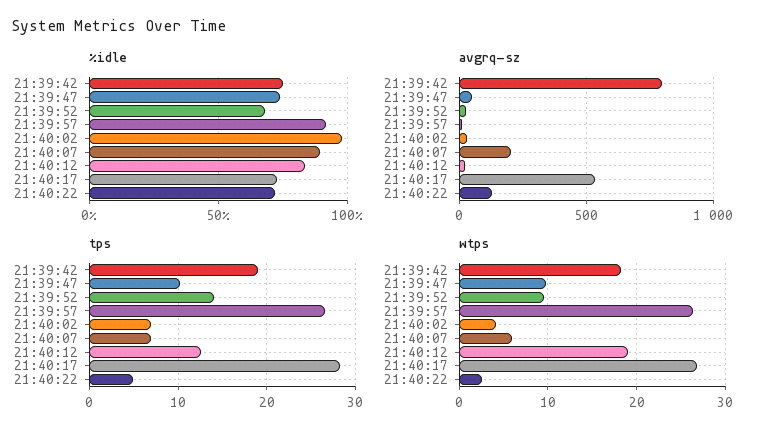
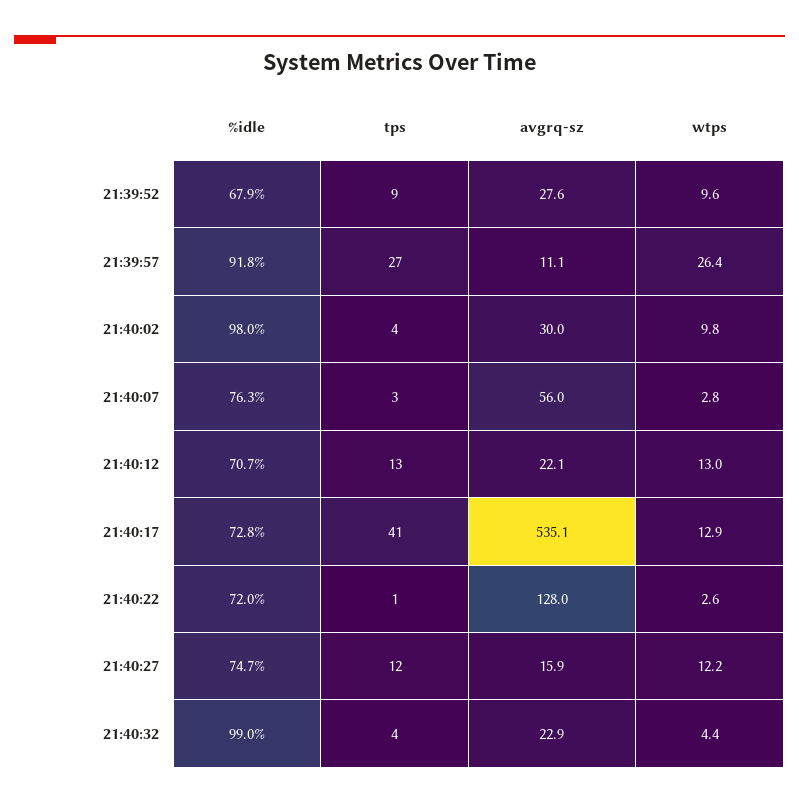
%idle, 21:39:42: 75 -> none
%idle, 21:39:47: 75 -> none
%idle, 21:40:07: 90 -> 76.3
%idle, 21:40:12: 85 -> 70.7
avgrq-sz, 21:39:42: 800 -> none
avgrq-sz, 21:39:47: 50 -> none
avgrq-sz, 21:40:07: 200 -> 56
tps, 21:39:42: 19 -> none
tps, 21:39:47: 10 -> none
tps, 21:39:52: 14 -> 9
tps, 21:40:02: 7 -> 4
tps, 21:40:07: 7 -> 3
tps, 21:40:17: 28 -> 41
tps, 21:40:22: 5 -> 1
wtps, 21:39:42: 18 -> none
wtps, 21:39:47: 10 -> none
wtps, 21:40:02: 4 -> 9.8
wtps, 21:40:07: 6 -> 2.8
wtps, 21:40:12: 19 -> 13
wtps, 21:40:17: 27 -> 12.9
%idle, 21:40:27: none -> 74.7
tps, 21:40:27: none -> 12
avgrq-sz, 21:40:27: none -> 15.9
wtps, 21:40:27: none -> 12.2
%idle, 21:40:32: none -> 99
tps, 21:40:32: none -> 4
avgrq-sz, 21:40:32: none -> 22.9
wtps, 21:40:32: none -> 4.4

